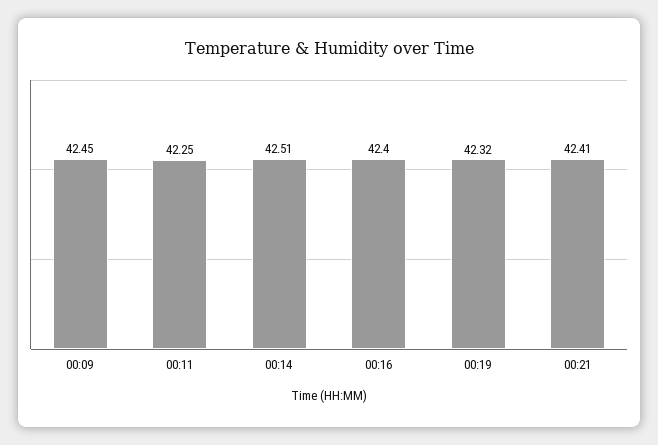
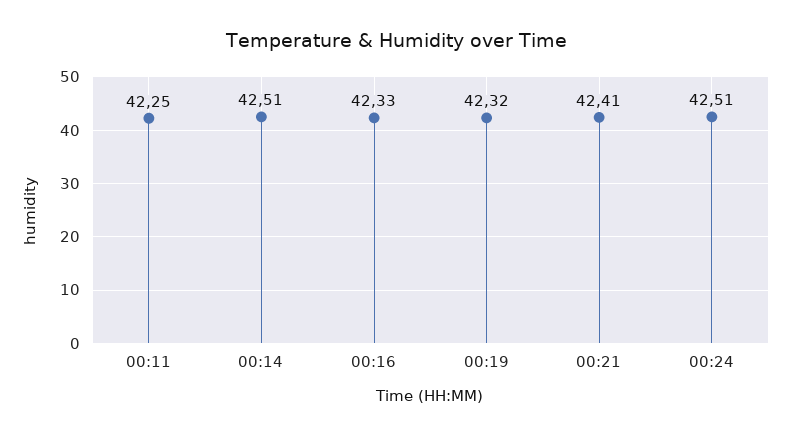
00:09: 42.45 -> none
00:16: 42.4 -> 42.33
00:24: none -> 42.51

